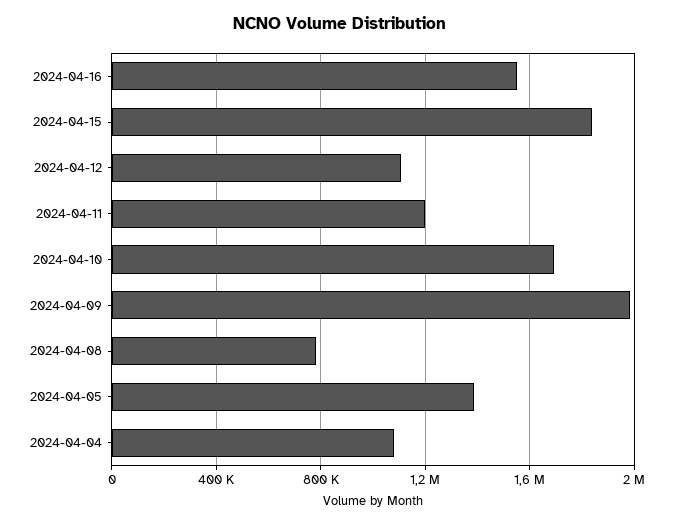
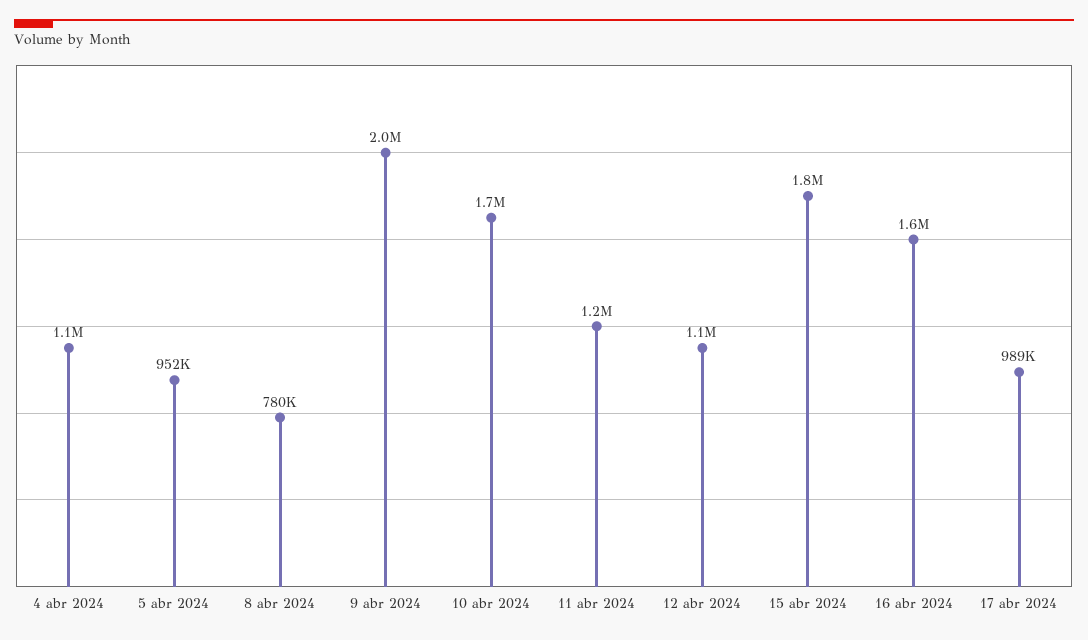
2024-04-05: 1400000 -> 952000
17 abr 2024: none -> 989000

